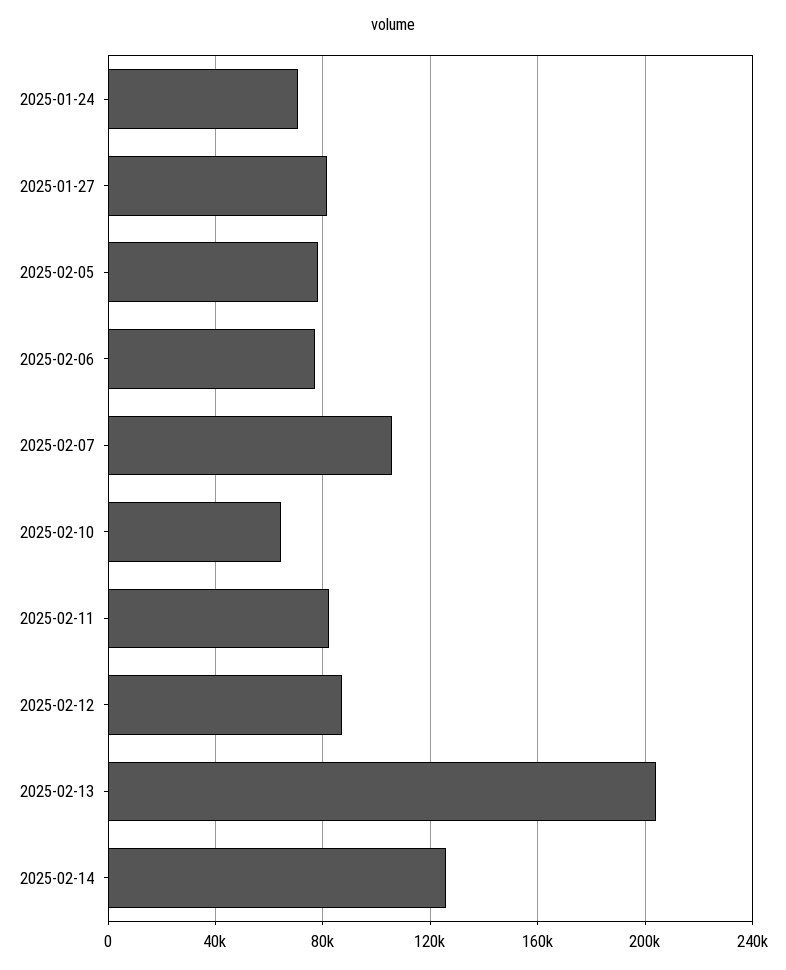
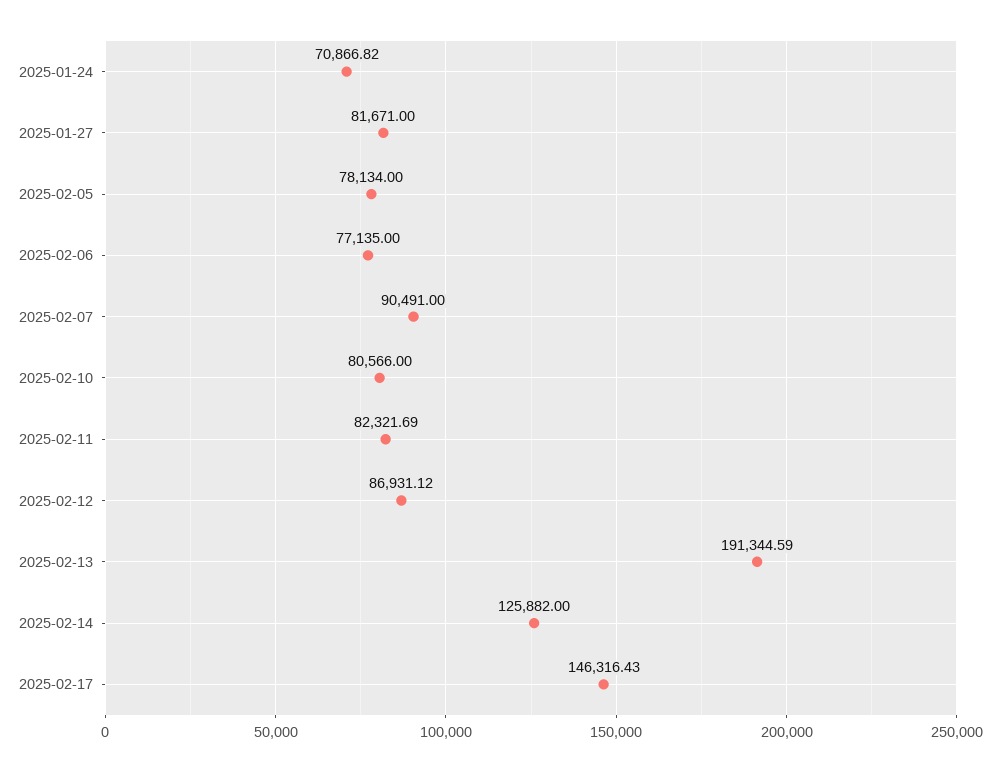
2025-02-07: 105000 -> 90491
2025-02-10: 65000 -> 80566
2025-02-13: 205000 -> 191344.59
2025-02-17: none -> 146316.43

